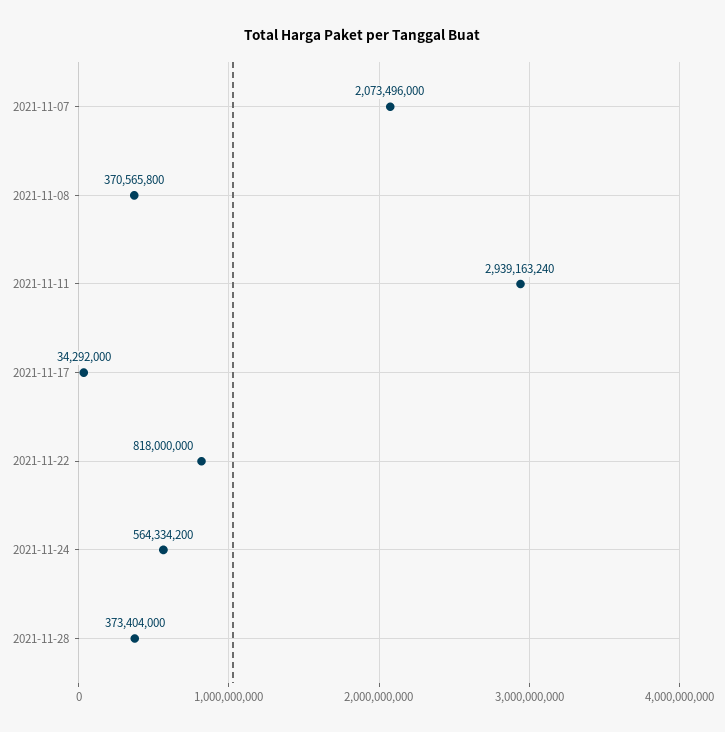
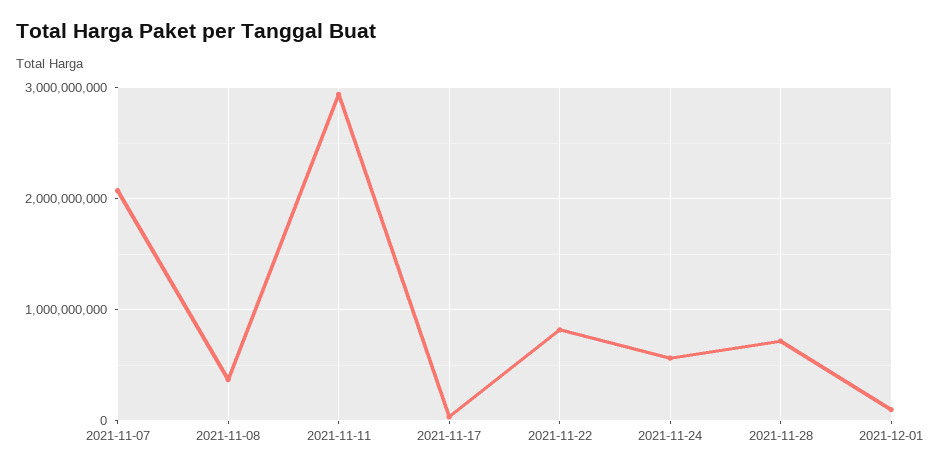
2021-11-28: 373404000 -> 700000000
2021-12-01: none -> 100000000

